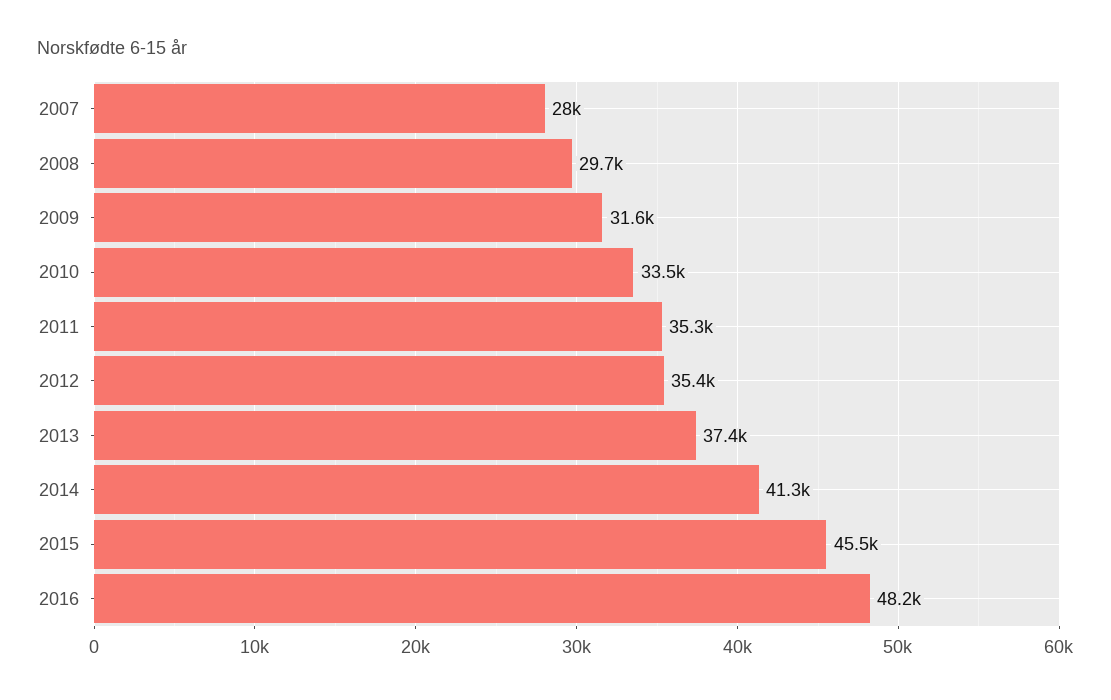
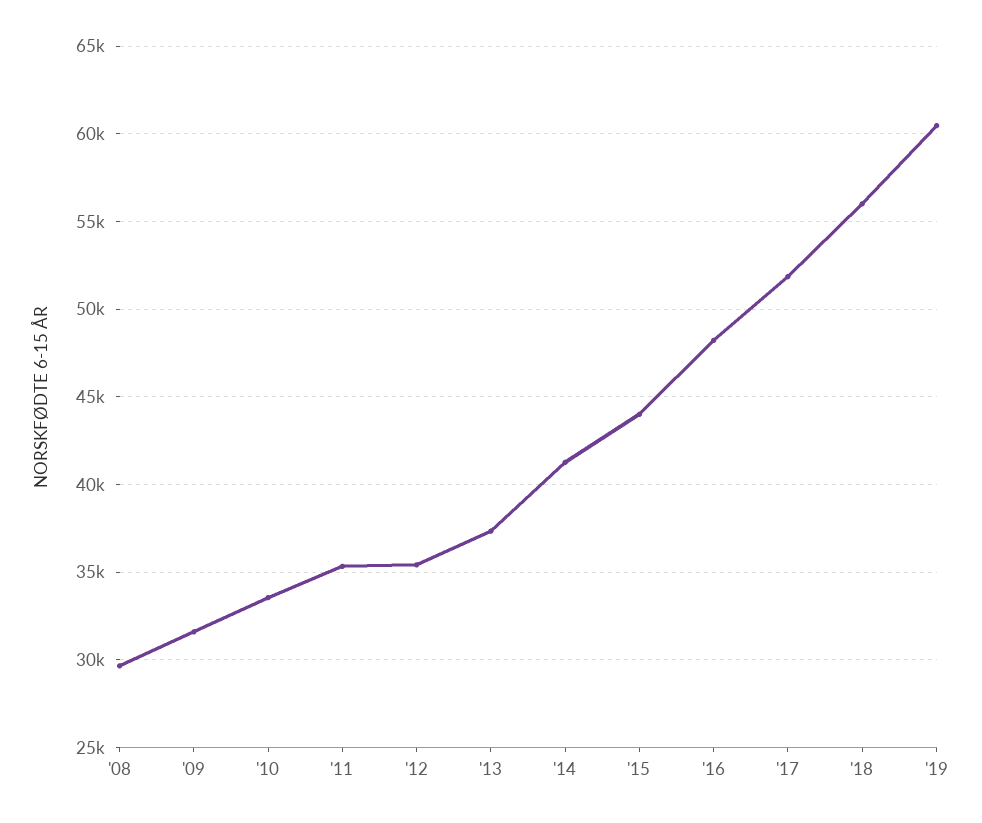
2007: 28000 -> none
2015: 45500 -> 44000
'17: none -> 52000
'18: none -> 56000
'19: none -> 60500

